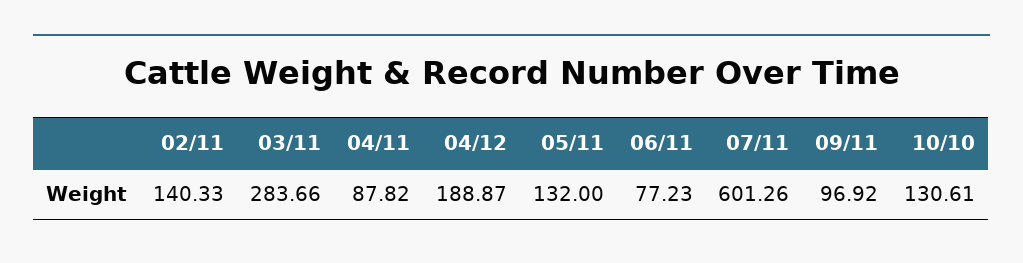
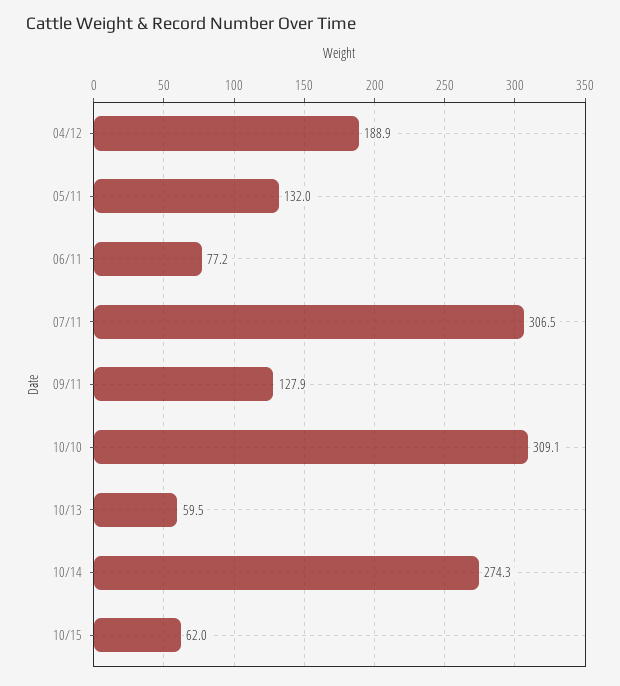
02/11: 140.33 -> none
03/11: 283.66 -> none
04/11: 87.82 -> none
07/11: 601.26 -> 306.5
09/11: 96.92 -> 127.9
10/10: 130.61 -> 309.1
10/13: none -> 59.5
10/14: none -> 274.3
10/15: none -> 62

